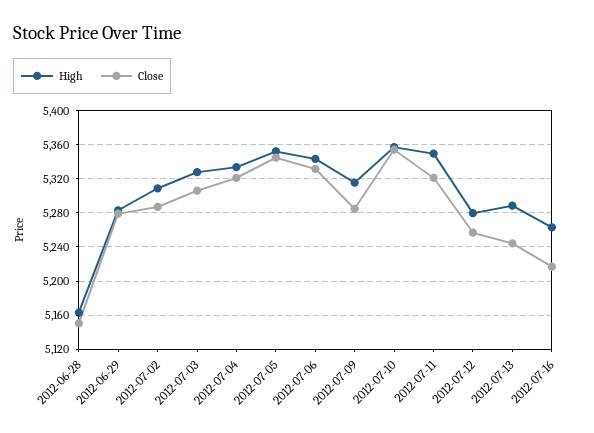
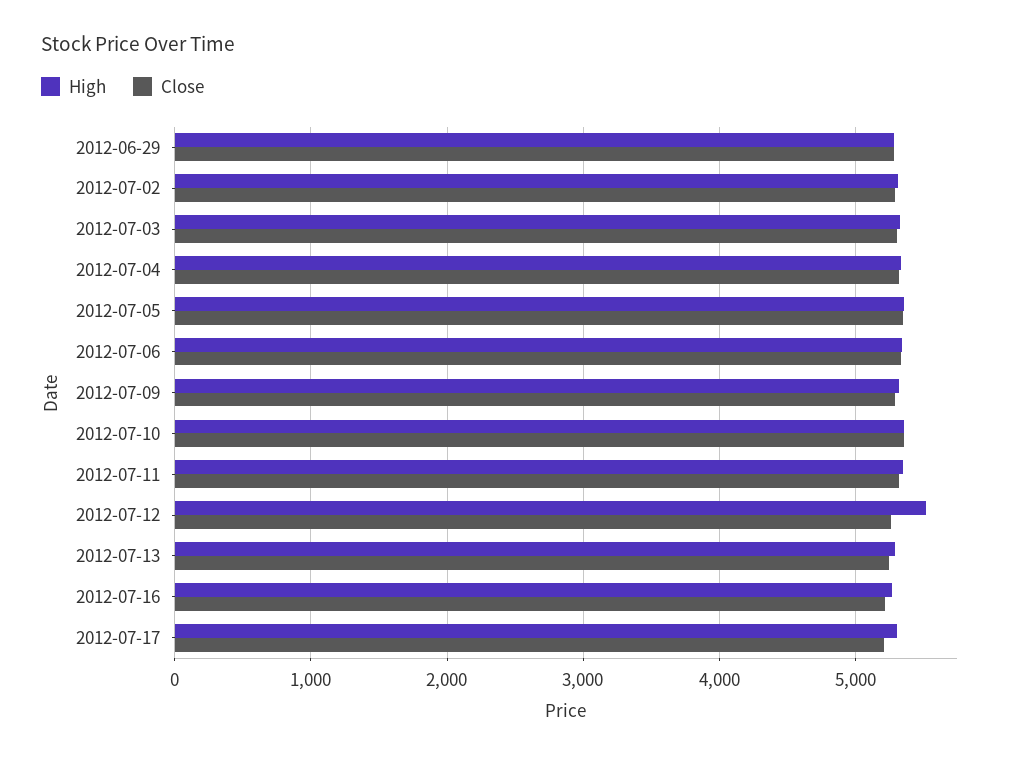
High, 2012-06-28: 5160 -> none
Close, 2012-06-28: 5150 -> none
High, 2012-07-12: 5280 -> 5500
High, 2012-07-17: none -> 5300
Close, 2012-07-17: none -> 5200

